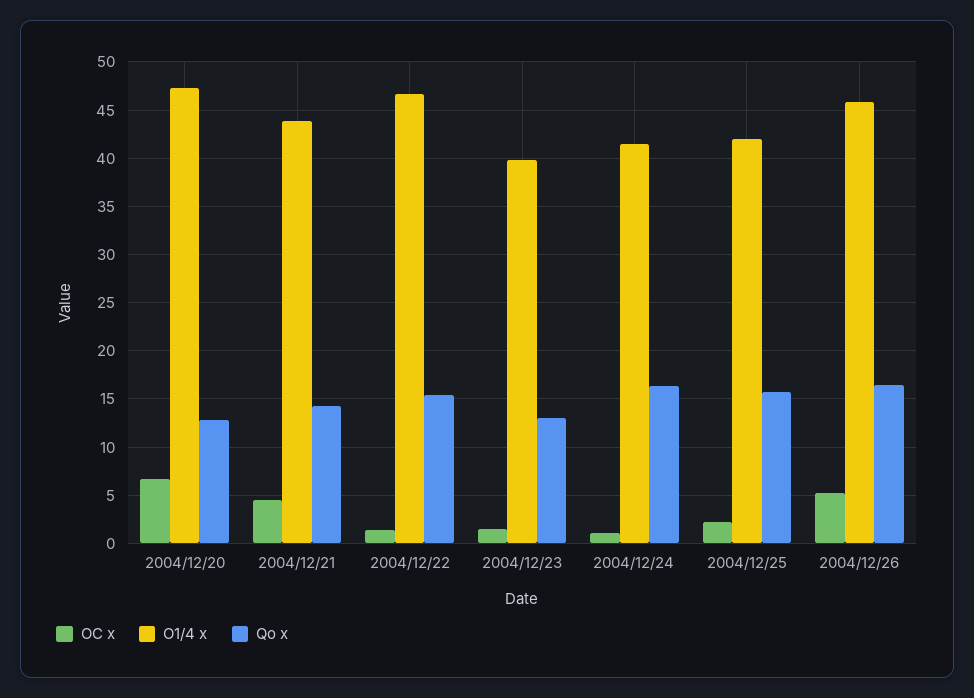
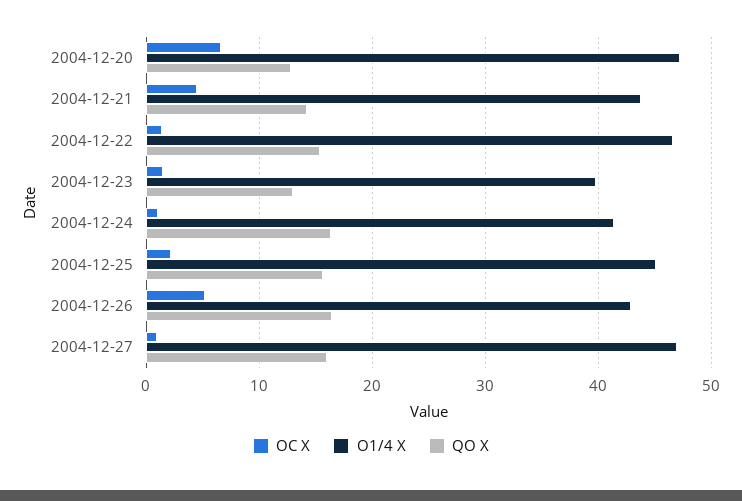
O1/4 x, 2004/12/25: 42 -> 45
O1/4 x, 2004/12/26: 46 -> 43
OC x, 2004-12-27: none -> 1
O1/4 x, 2004-12-27: none -> 47
Qo x, 2004-12-27: none -> 16

